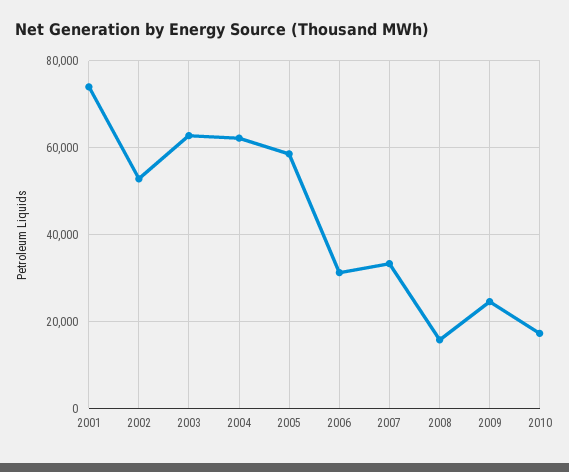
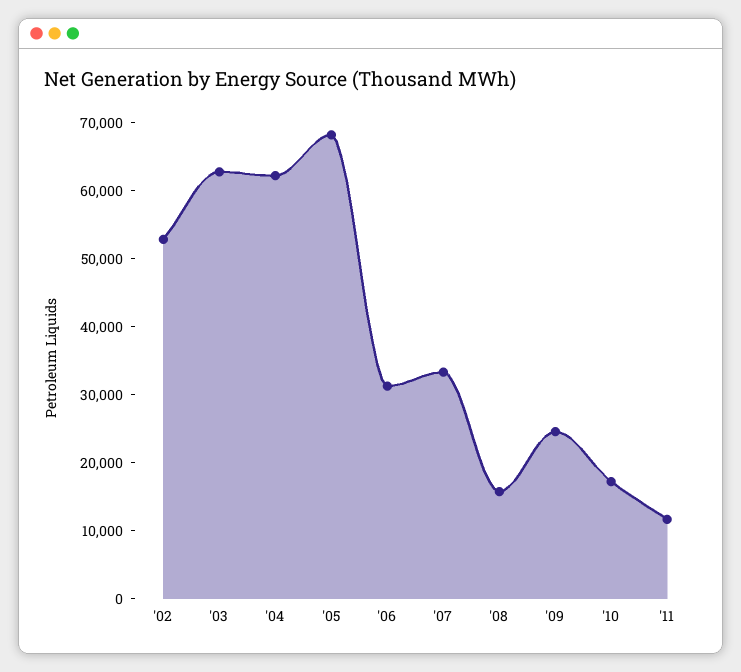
2001: 74000 -> none
2005: 58000 -> 68000
'11: none -> 12000

